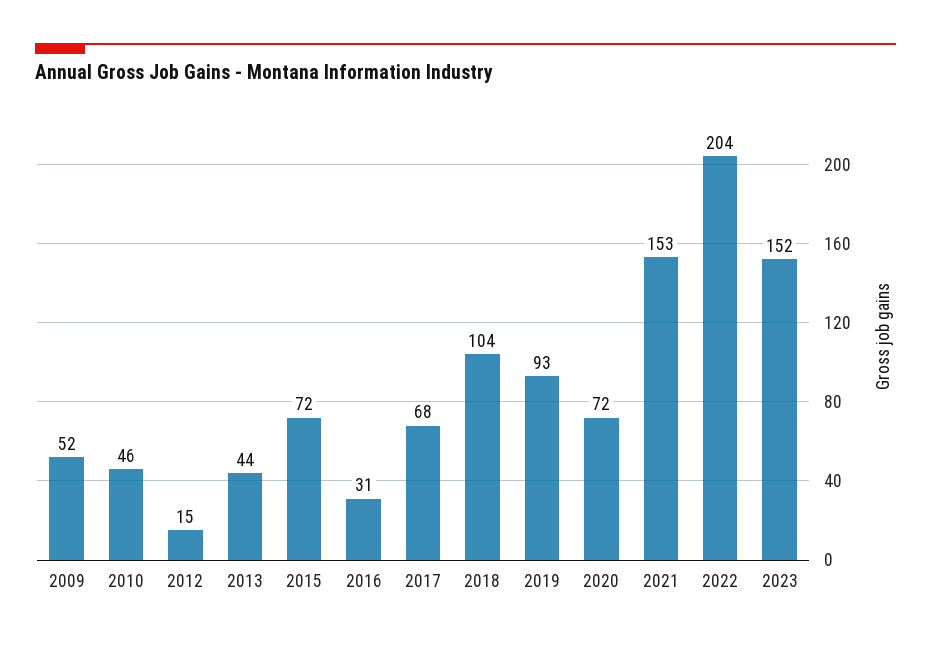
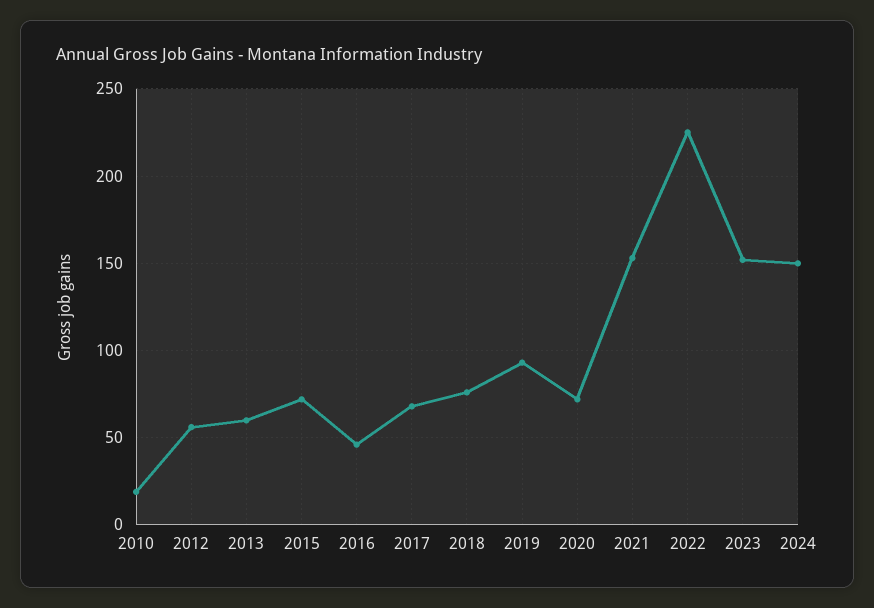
2009: 52 -> none
2010: 46 -> 20
2012: 15 -> 55
2013: 44 -> 60
2016: 31 -> 45
2018: 104 -> 75
2022: 204 -> 225
2024: none -> 150

